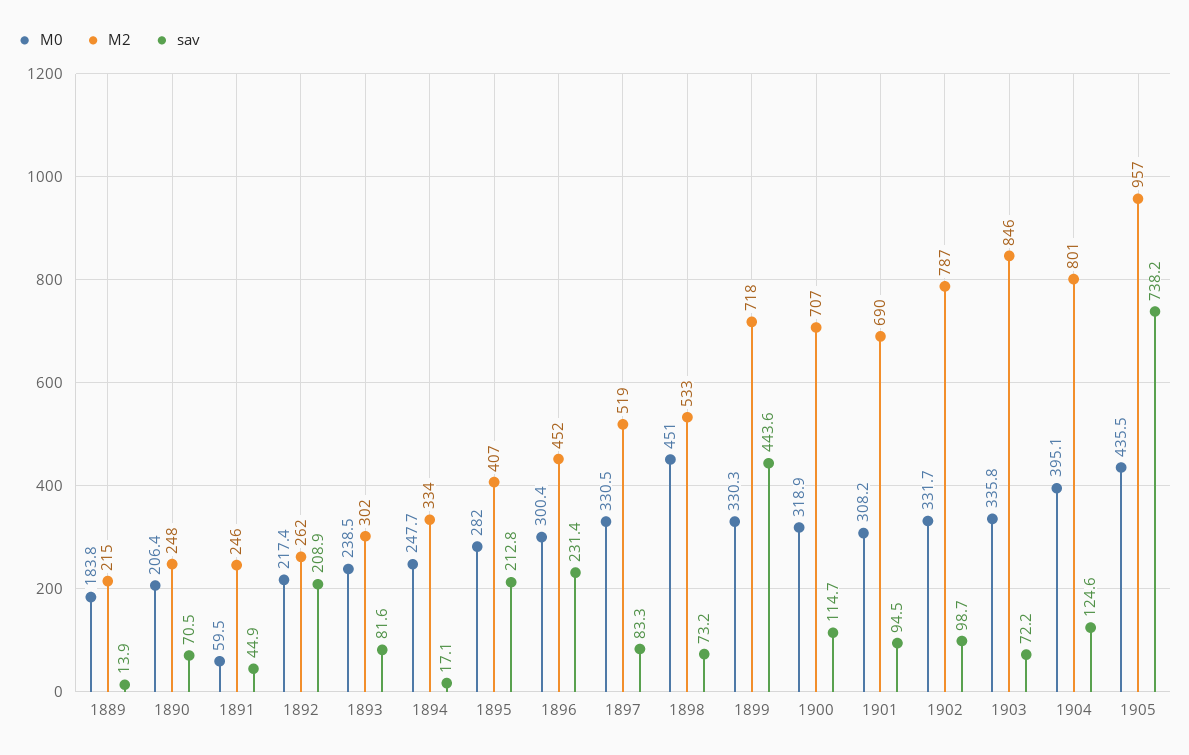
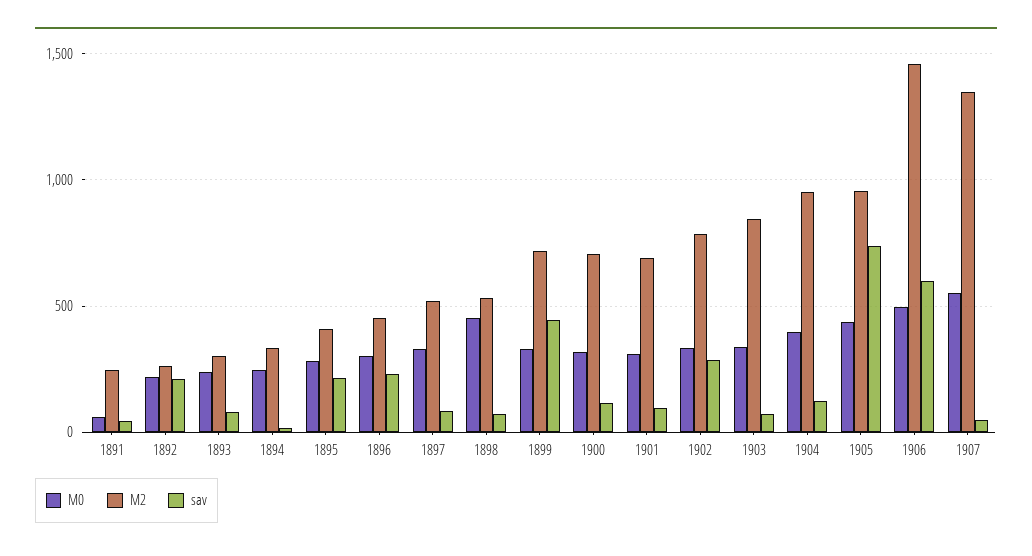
M0, 1889: 183.8 -> none
M2, 1889: 215 -> none
sav, 1889: 13.9 -> none
M0, 1890: 206.4 -> none
M2, 1890: 248 -> none
sav, 1890: 70.5 -> none
sav, 1902: 98.7 -> 300
M2, 1904: 801 -> 950
M0, 1906: none -> 500
M2, 1906: none -> 1450
sav, 1906: none -> 600
M0, 1907: none -> 550
M2, 1907: none -> 1350
sav, 1907: none -> 50

